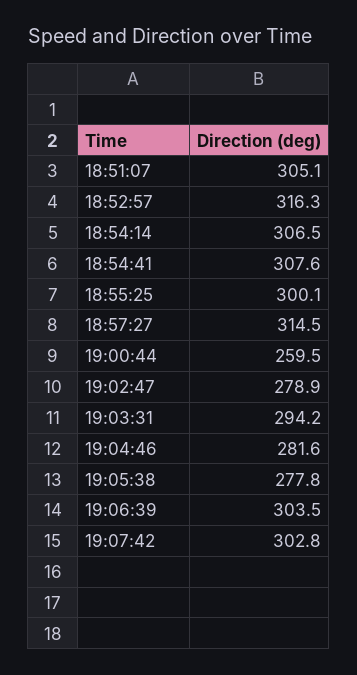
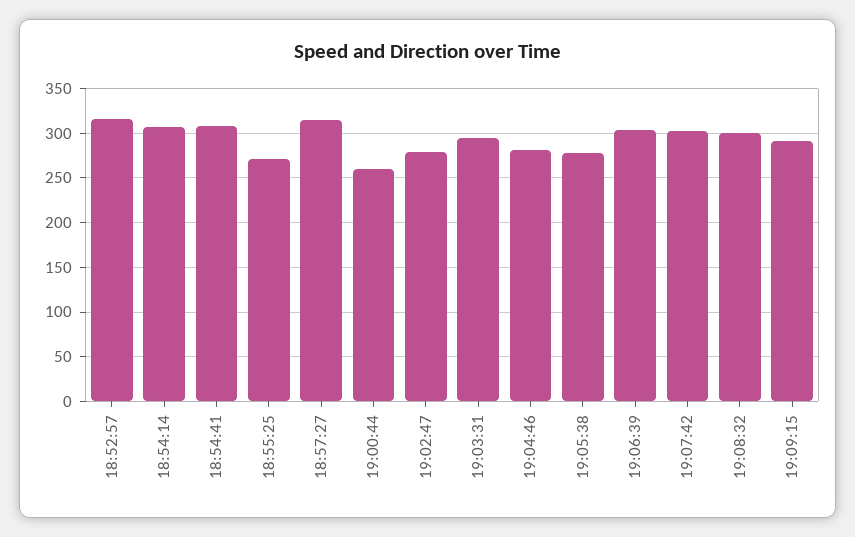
18:51:07: 305.1 -> none
18:55:25: 300.1 -> 270
19:08:32: none -> 300
19:09:15: none -> 290

